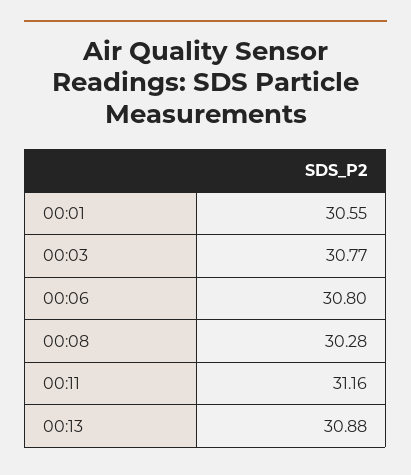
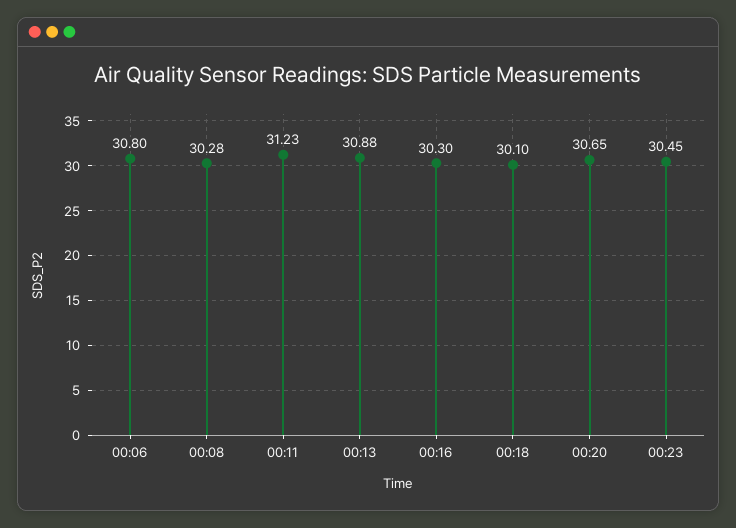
00:01: 30.55 -> none
00:03: 30.77 -> none
00:11: 31.16 -> 31.23
00:16: none -> 30.3
00:18: none -> 30.1
00:20: none -> 30.65
00:23: none -> 30.45

